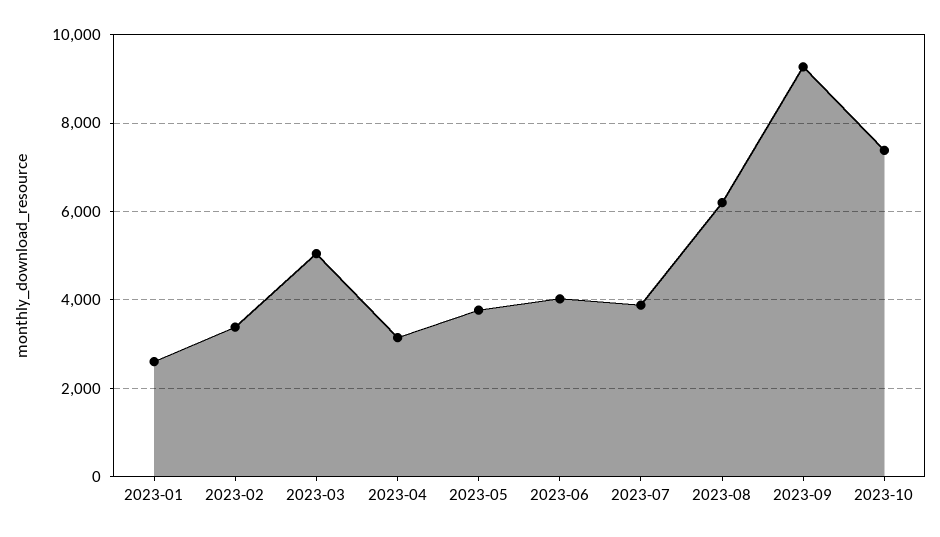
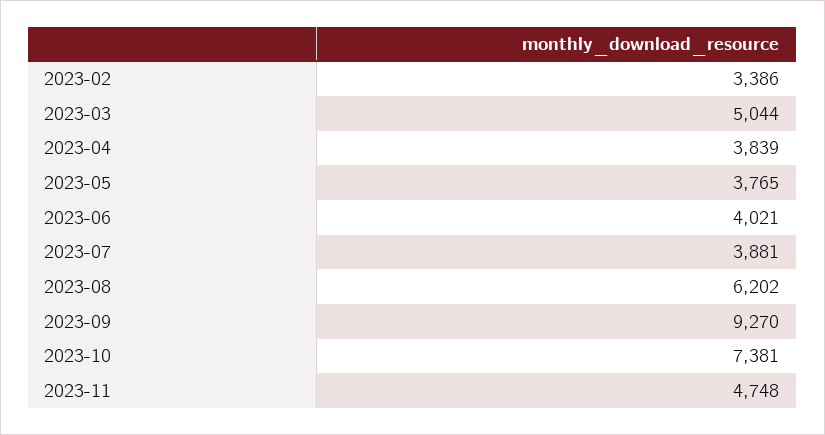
2023-01: 2600 -> none
2023-04: 3200 -> 3839
2023-11: none -> 4748

